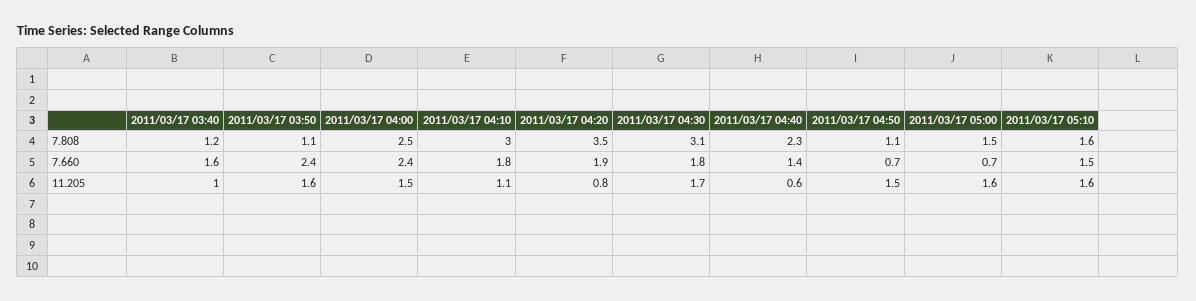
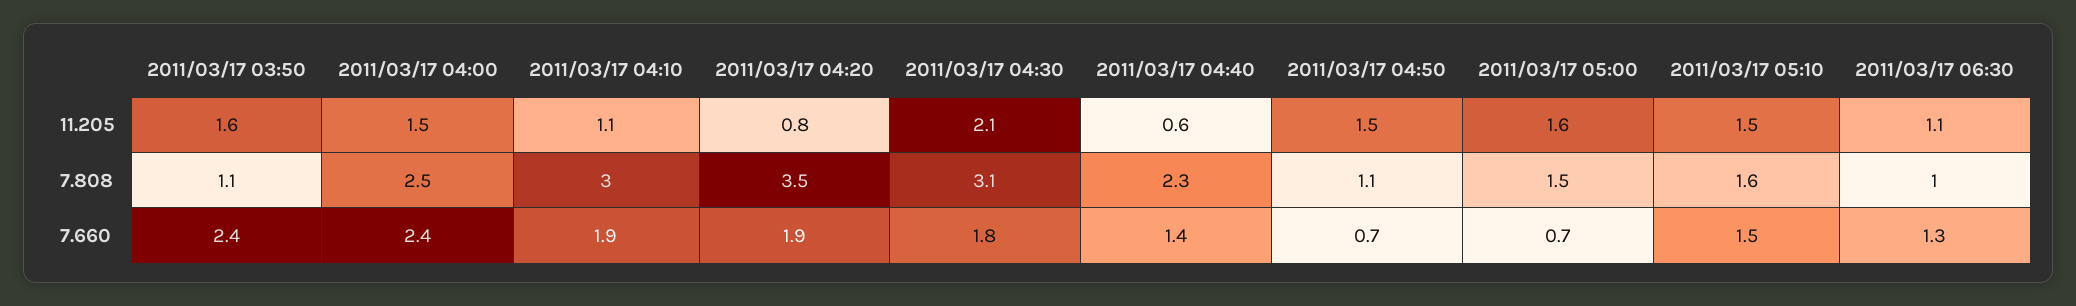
2011/03/17 03:40, 7.808: 1.2 -> none
2011/03/17 03:40, 7.660: 1.6 -> none
2011/03/17 04:10, 7.660: 1.8 -> 1.9
2011/03/17 03:40, 11.205: 1 -> none
2011/03/17 04:30, 11.205: 1.7 -> 2.1
2011/03/17 05:10, 11.205: 1.6 -> 1.5
2011/03/17 06:30, 11.205: none -> 1.1
2011/03/17 06:30, 7.808: none -> 1
2011/03/17 06:30, 7.660: none -> 1.3

